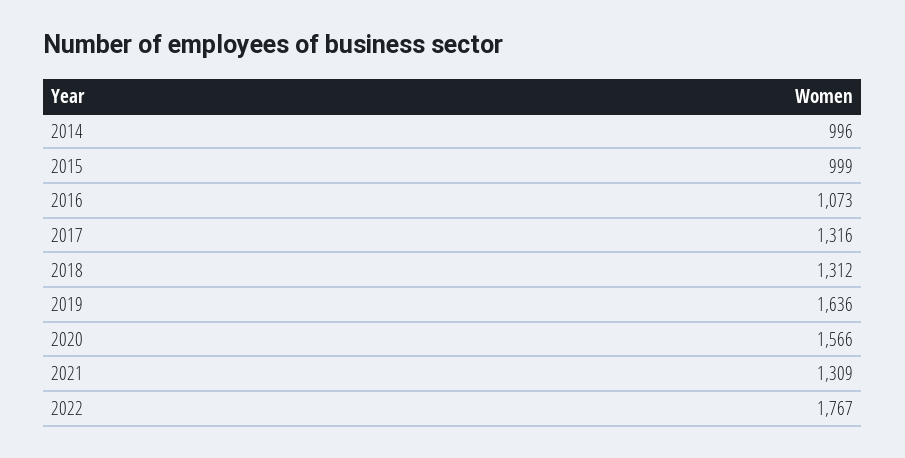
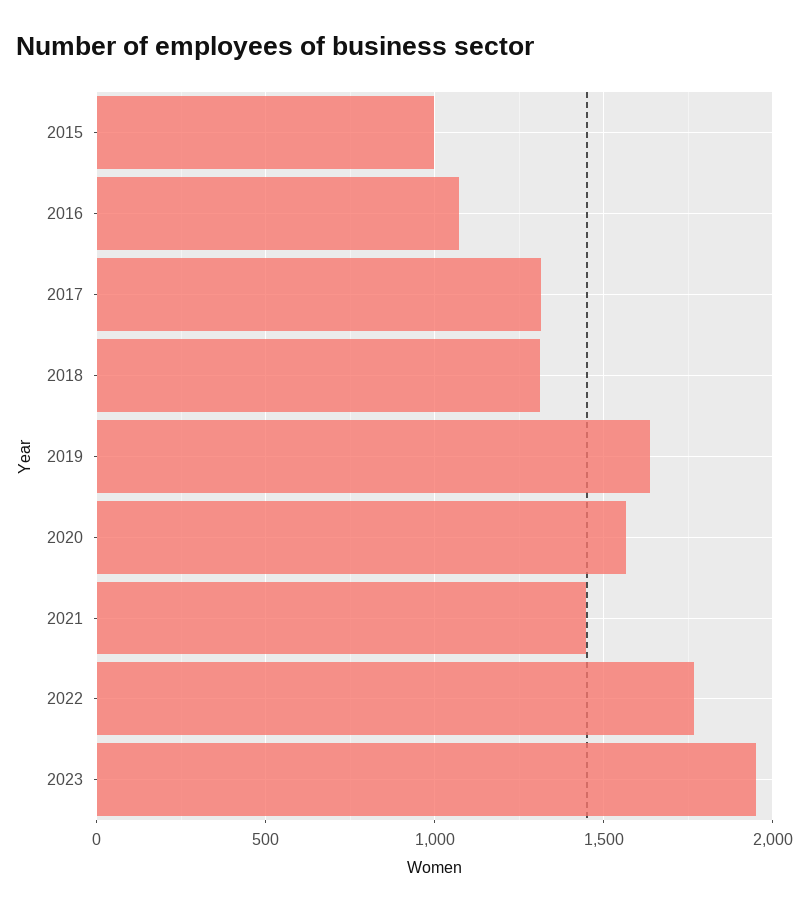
2014: 996 -> none
2021: 1309 -> 1450
2023: none -> 1950

